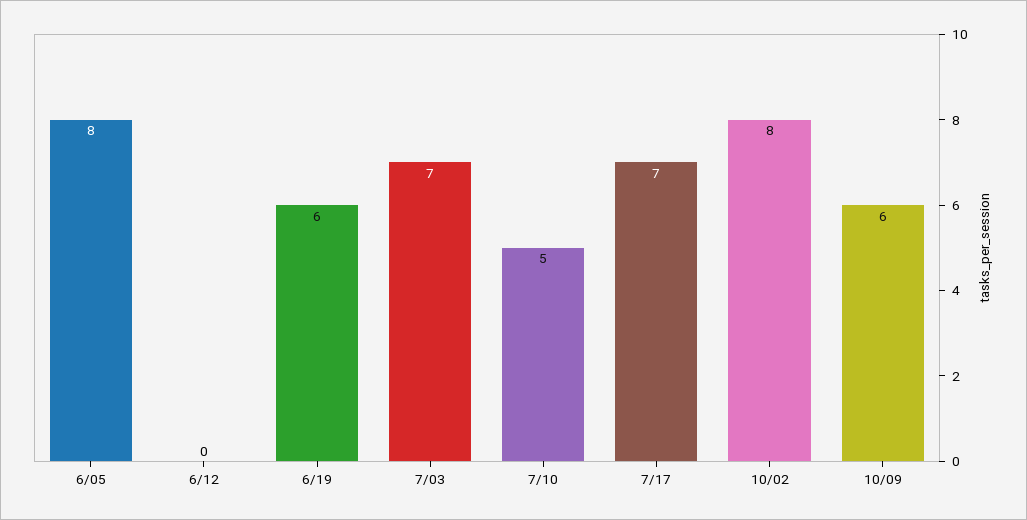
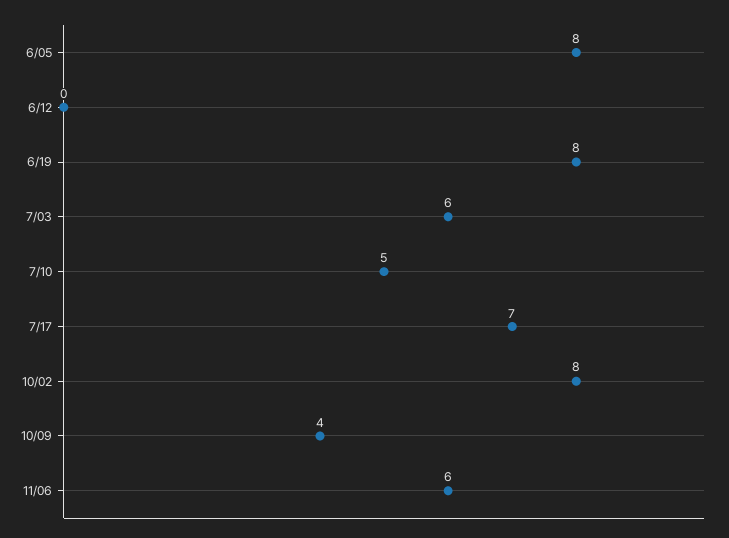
6/19: 6 -> 8
7/03: 7 -> 6
10/09: 6 -> 4
11/06: none -> 6

